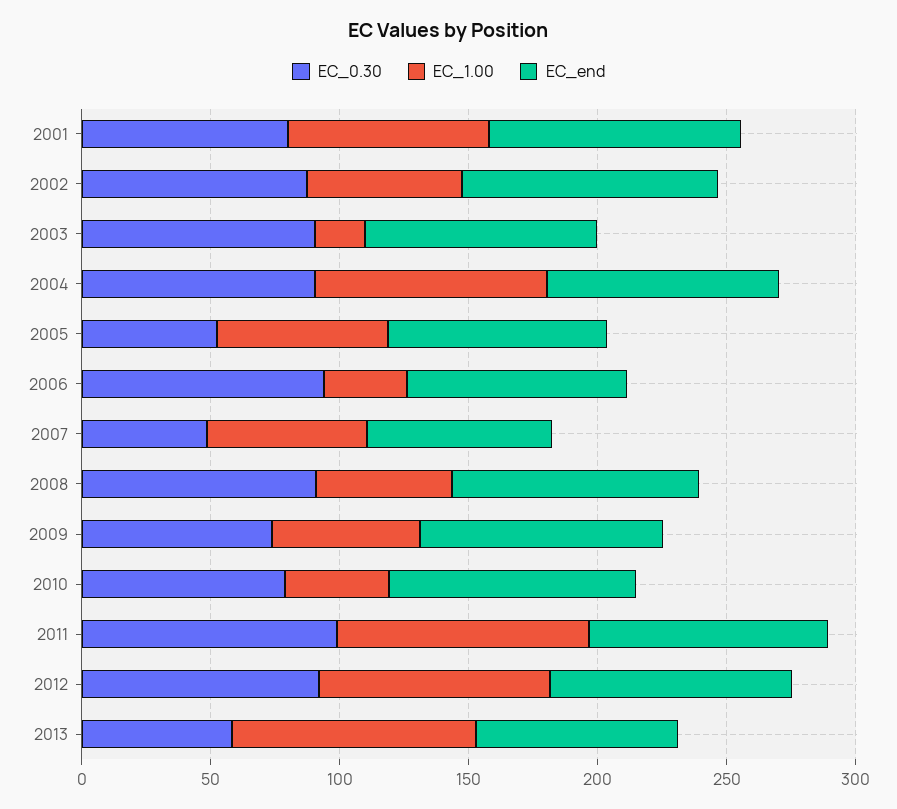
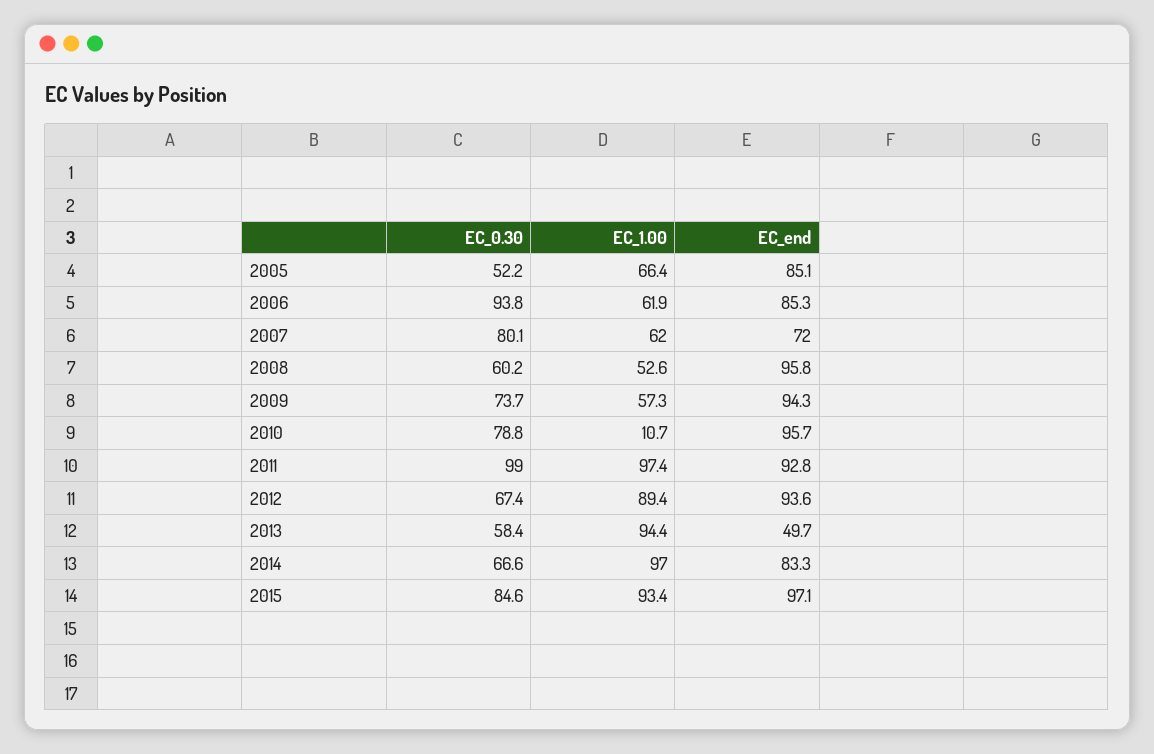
EC_0.30, 2001: 80 -> none
EC_1.00, 2001: 80 -> none
EC_end, 2001: 100 -> none
EC_0.30, 2002: 90 -> none
EC_1.00, 2002: 60 -> none
EC_end, 2002: 100 -> none
EC_0.30, 2003: 90 -> none
EC_1.00, 2003: 20 -> none
EC_end, 2003: 90 -> none
EC_0.30, 2004: 90 -> none
EC_1.00, 2004: 90 -> none
EC_end, 2004: 90 -> none
EC_1.00, 2006: 30 -> 61.9
EC_0.30, 2007: 50 -> 80.1
EC_0.30, 2008: 90 -> 60.2
EC_1.00, 2010: 40 -> 10.7
EC_0.30, 2012: 90 -> 67.4
EC_end, 2013: 80 -> 49.7
EC_0.30, 2014: none -> 66.6
EC_1.00, 2014: none -> 97
EC_end, 2014: none -> 83.3
EC_0.30, 2015: none -> 84.6
EC_1.00, 2015: none -> 93.4
EC_end, 2015: none -> 97.1

